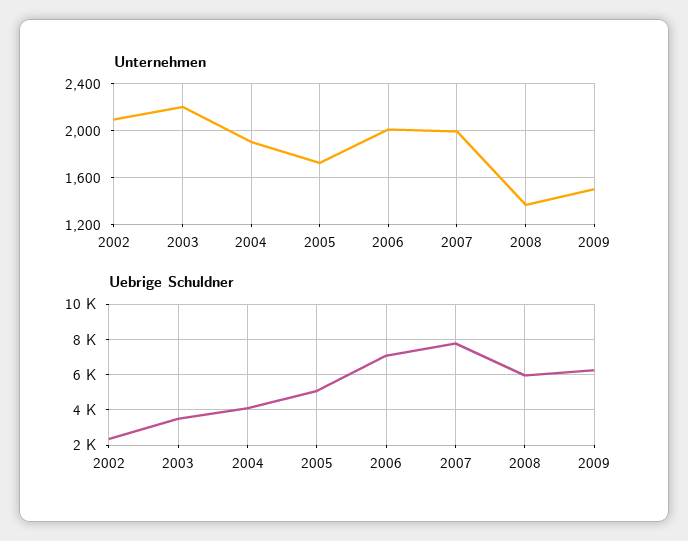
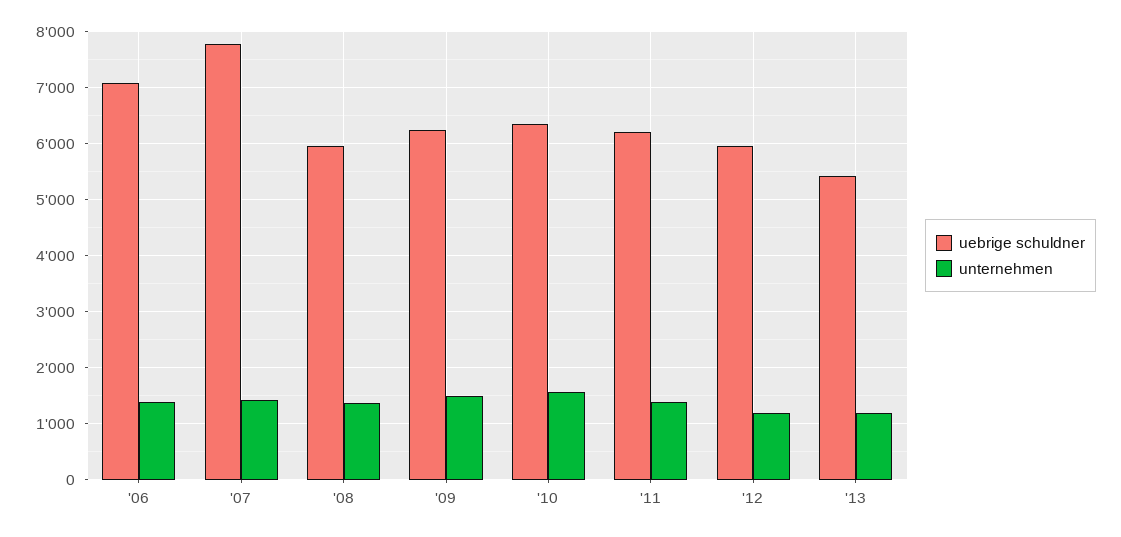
Unternehmen, 2002: 2100 -> none
Unternehmen, 2003: 2200 -> none
Unternehmen, 2004: 1900 -> none
Unternehmen, 2005: 1700 -> none
Unternehmen, 2006: 2000 -> 1400
Unternehmen, 2007: 2000 -> 1400
Uebrige Schuldner, 2002: 2500 -> none
Uebrige Schuldner, 2003: 3500 -> none
Uebrige Schuldner, 2004: 4000 -> none
Uebrige Schuldner, 2005: 5000 -> none
Uebrige Schuldner, '10: none -> 6400
Unternehmen, '10: none -> 1600
Uebrige Schuldner, '11: none -> 6200
Unternehmen, '11: none -> 1400
Uebrige Schuldner, '12: none -> 6000
Unternehmen, '12: none -> 1200
Uebrige Schuldner, '13: none -> 5400
Unternehmen, '13: none -> 1200

